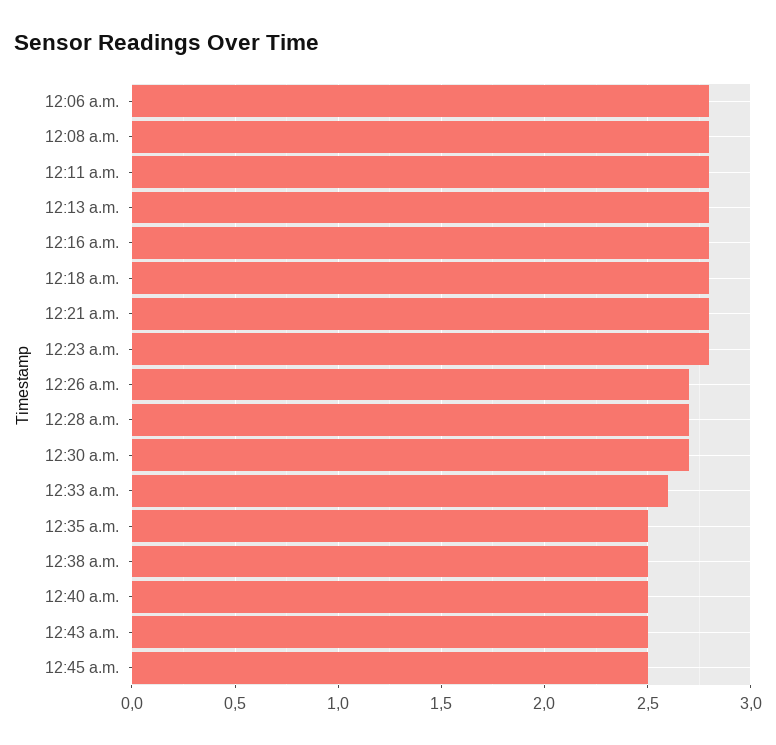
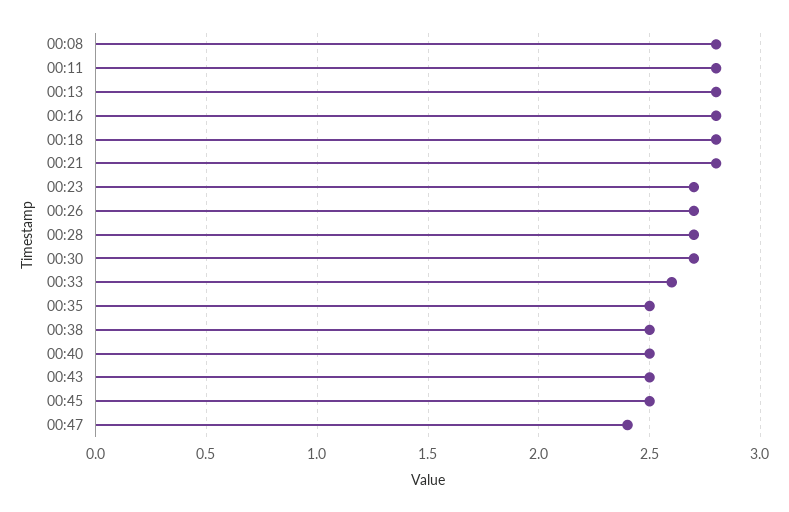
12:06 a.m.: 2.8 -> none
12:23 a.m.: 2.8 -> 2.7
00:47: none -> 2.4

